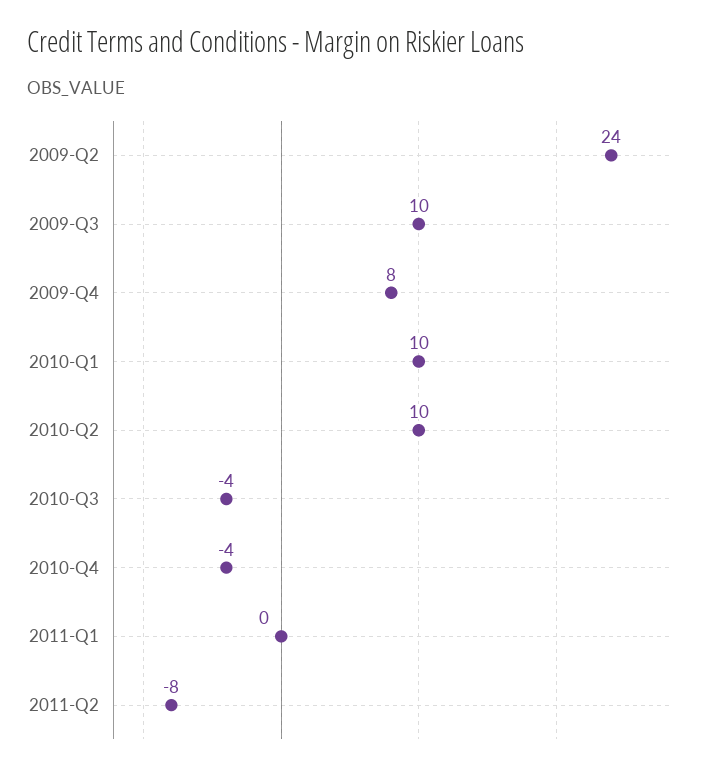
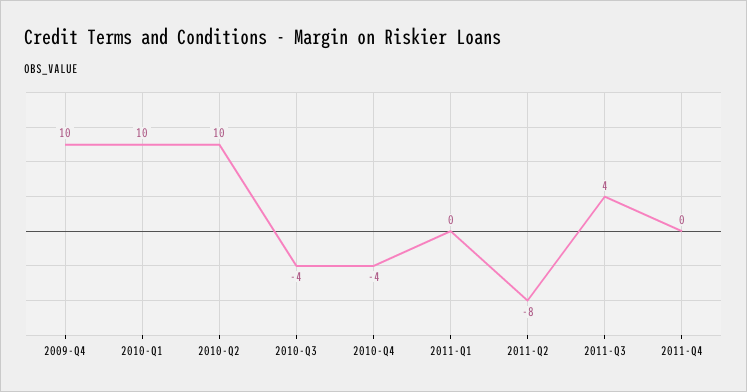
2009-Q2: 24 -> none
2009-Q3: 10 -> none
2009-Q4: 8 -> 10
2011-Q3: none -> 4
2011-Q4: none -> 0

